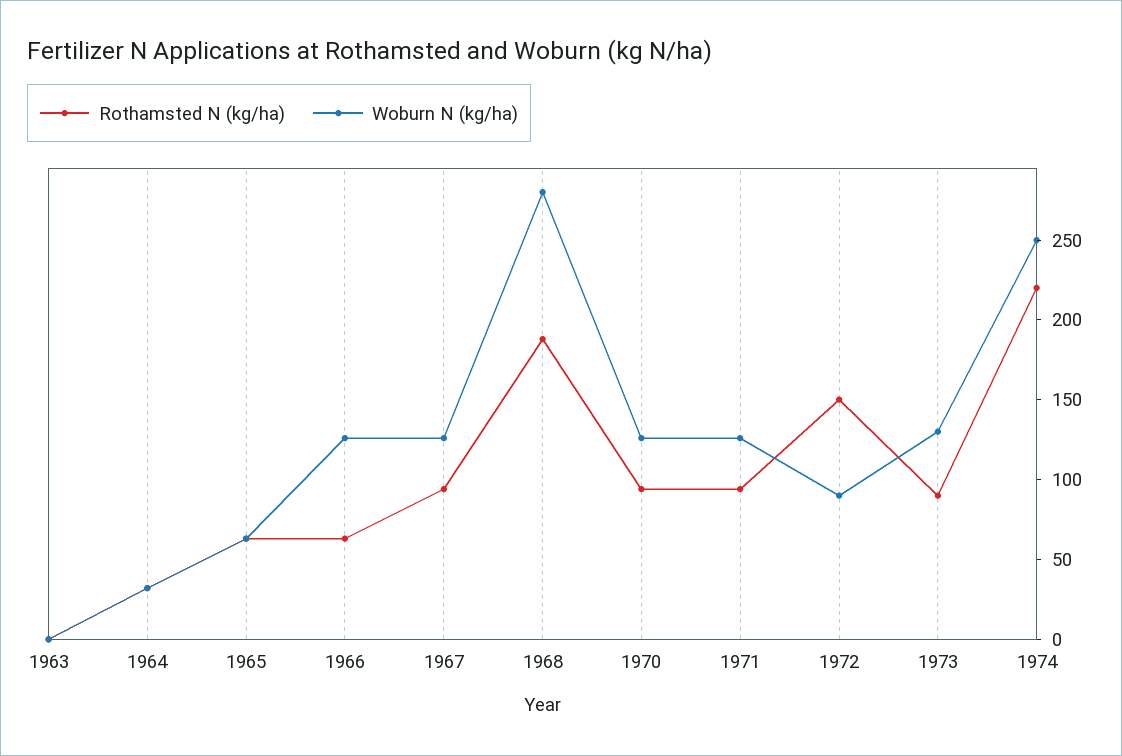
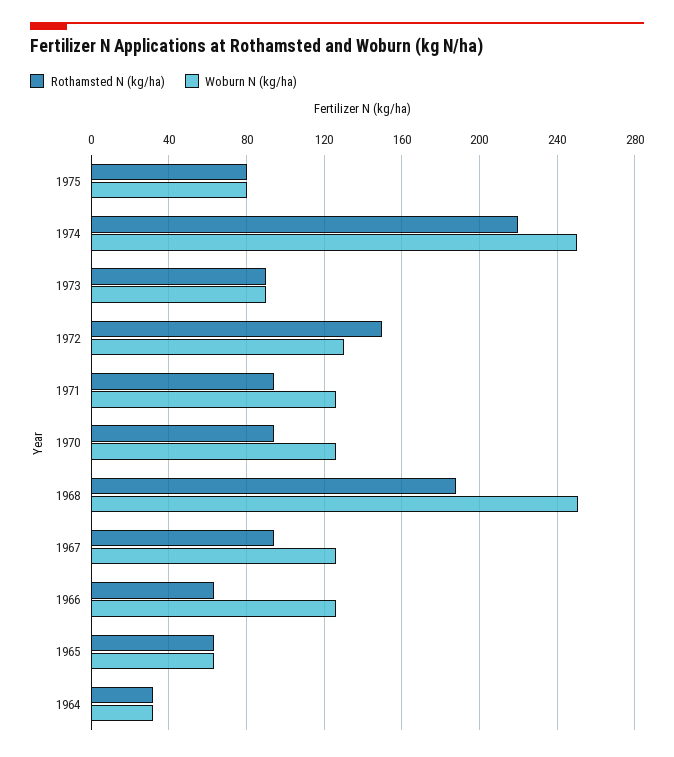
Rothamsted N (kg/ha), 1963: 0 -> none
Woburn N (kg/ha), 1963: 0 -> none
Woburn N (kg/ha), 1968: 280 -> 250
Woburn N (kg/ha), 1972: 90 -> 130
Woburn N (kg/ha), 1973: 130 -> 90
Rothamsted N (kg/ha), 1975: none -> 80
Woburn N (kg/ha), 1975: none -> 80

